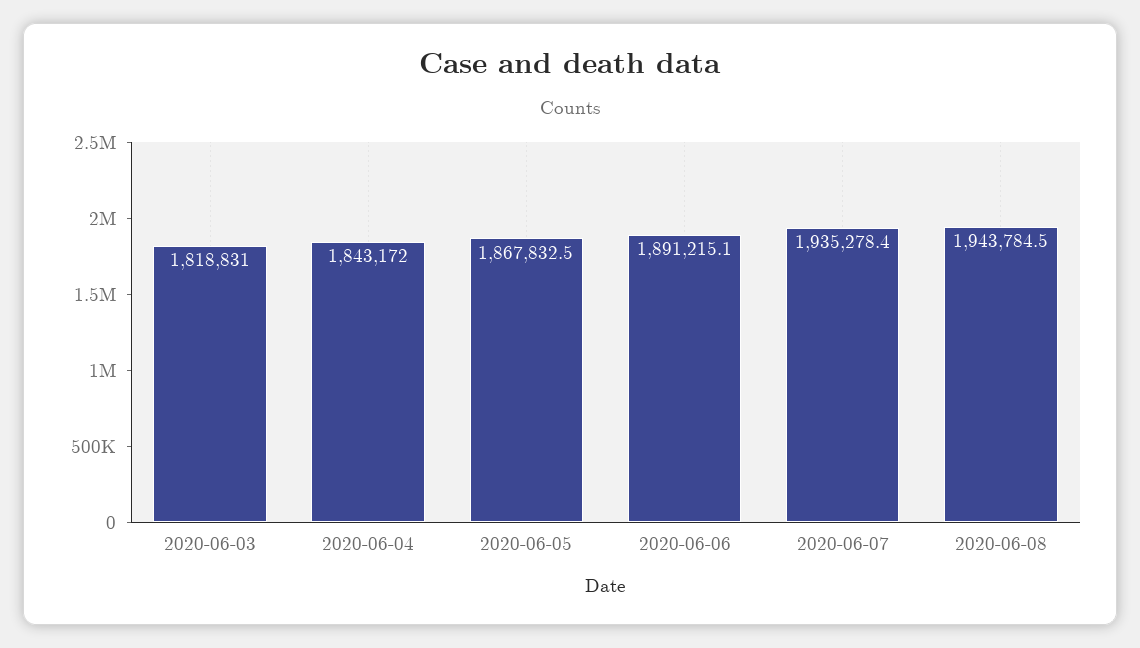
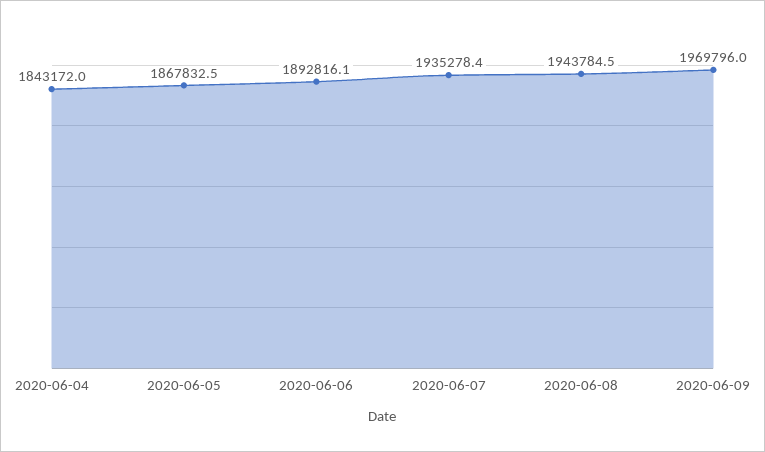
2020-06-03: 1818831 -> none
2020-06-06: 1891215.1 -> 1892816.1
2020-06-09: none -> 1969796

